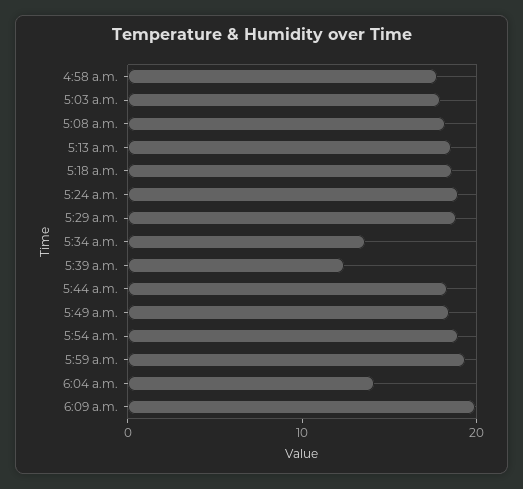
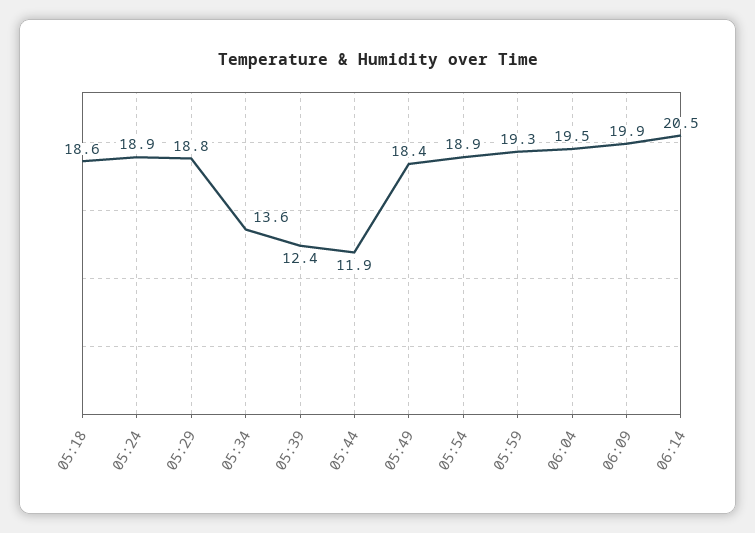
4:58 a.m.: 18 -> none
5:03 a.m.: 18 -> none
5:08 a.m.: 18 -> none
5:13 a.m.: 18 -> none
5:44 a.m.: 18 -> 11.9
6:04 a.m.: 14 -> 19.5
06:14: none -> 20.5

